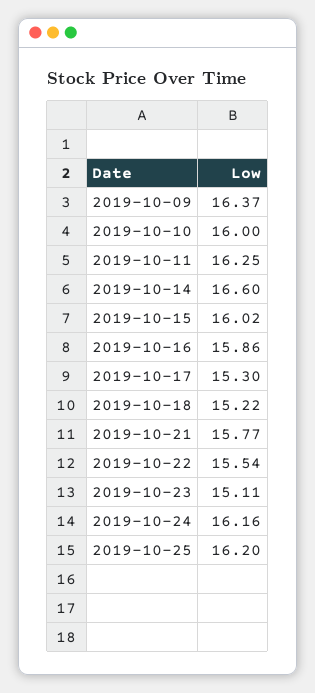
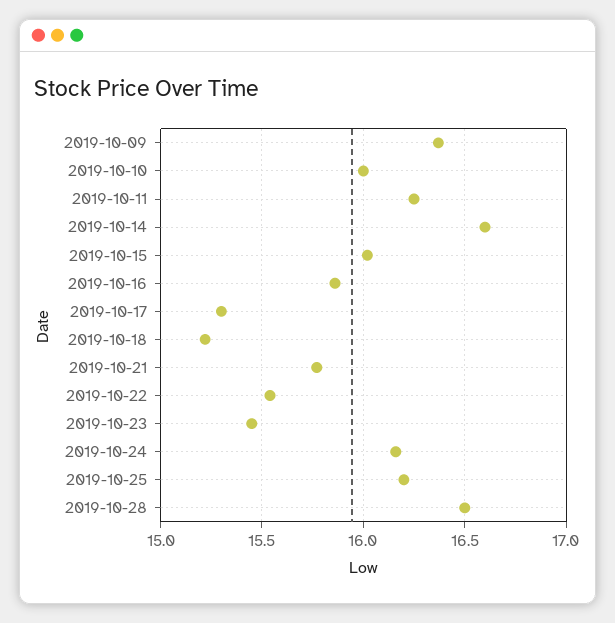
2019-10-23: 15.11 -> 15.45
2019-10-28: none -> 16.5

